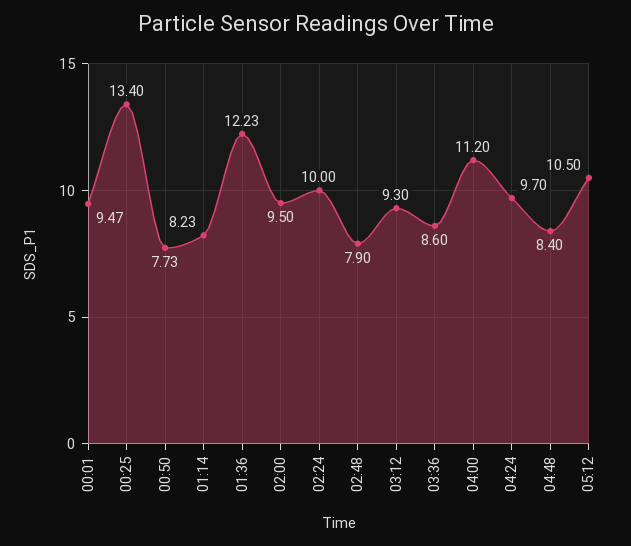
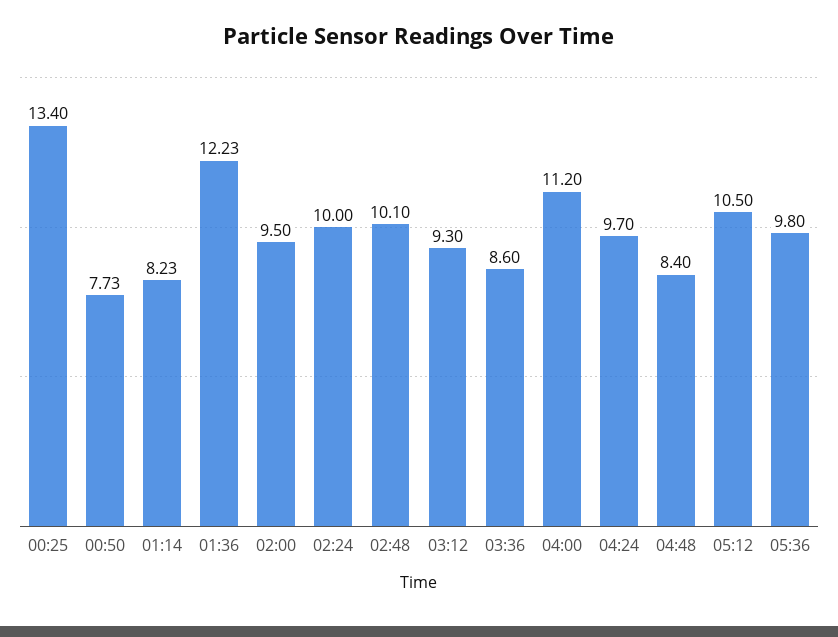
00:01: 9.47 -> none
02:48: 7.9 -> 10.1
05:36: none -> 9.8

